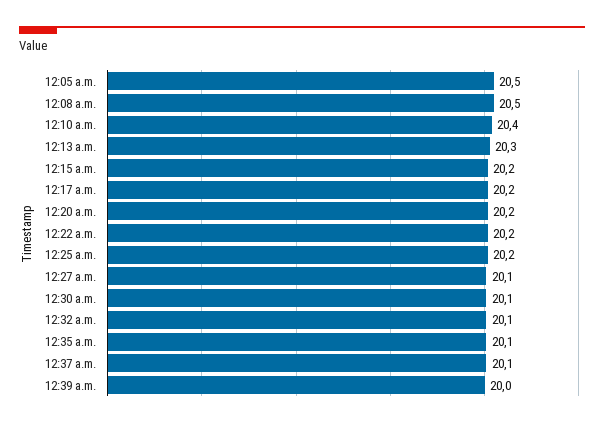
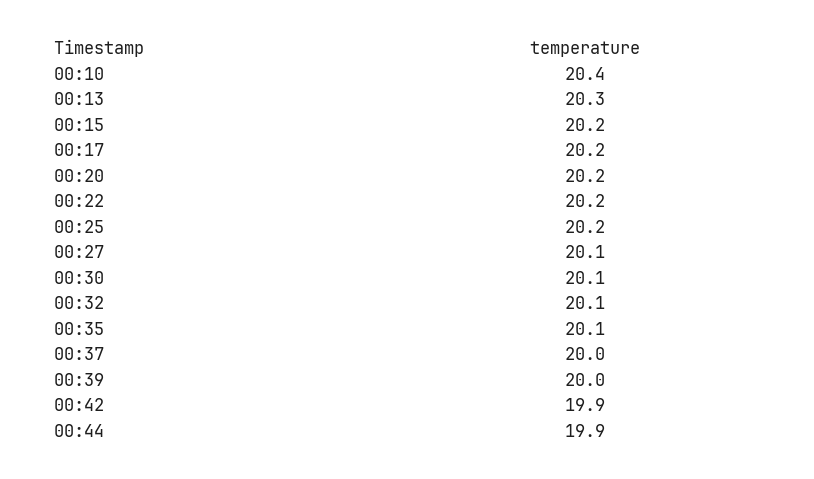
12:05 a.m.: 20.5 -> none
12:08 a.m.: 20.5 -> none
12:37 a.m.: 20.1 -> 20
00:42: none -> 19.9
00:44: none -> 19.9

